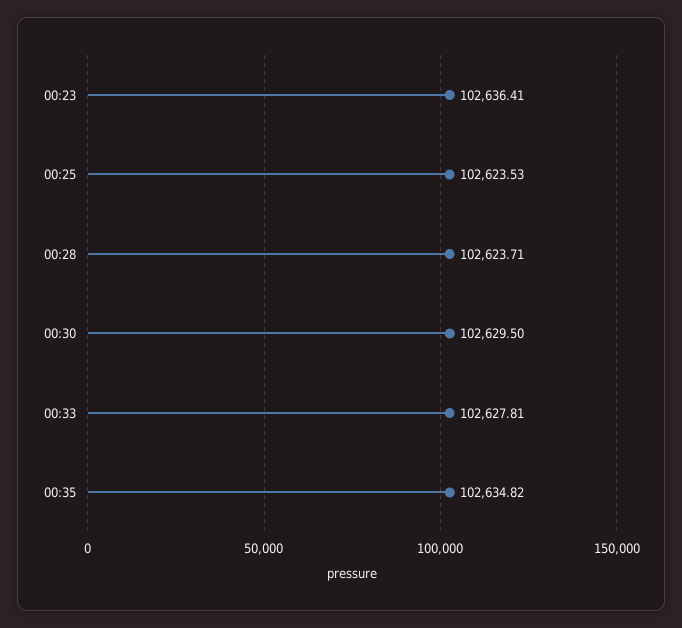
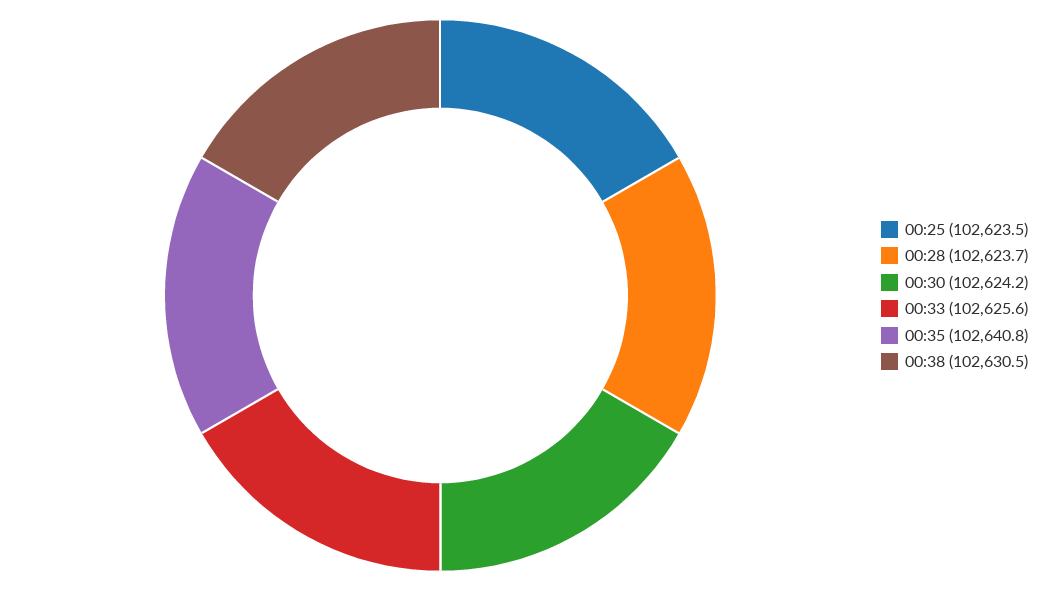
00:23: 102636.41 -> none
00:30: 102629.5 -> 102624.2
00:33: 102627.81 -> 102625.6
00:35: 102634.82 -> 102640.8
00:38: none -> 102630.5

